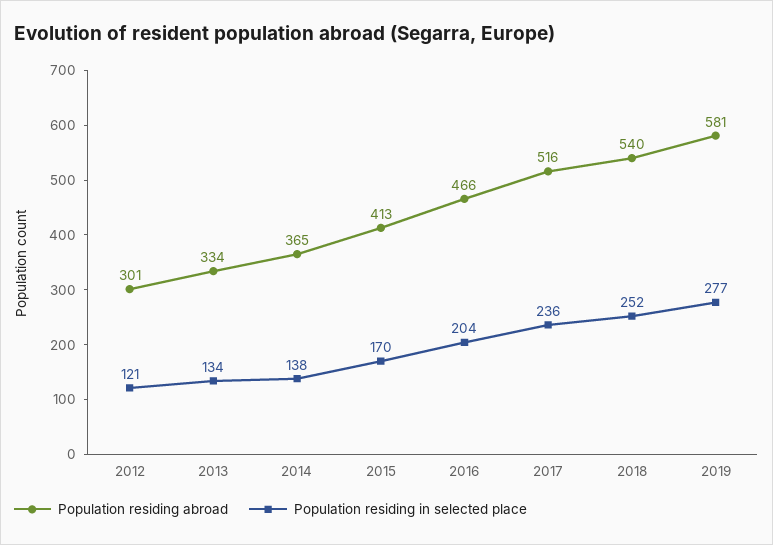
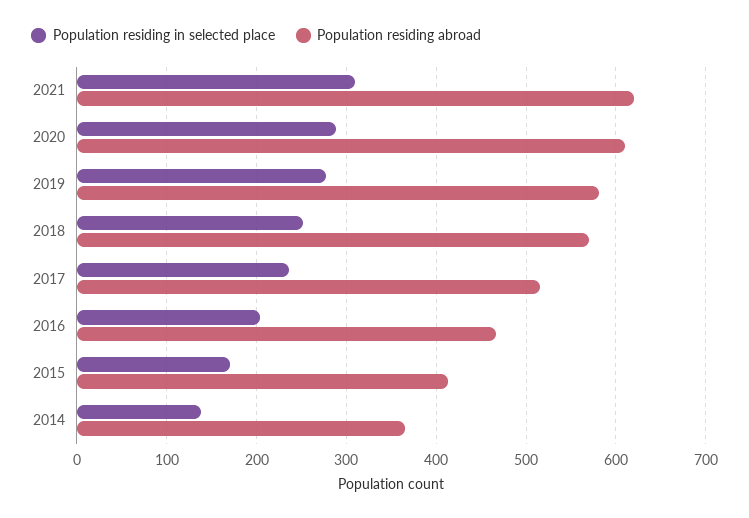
Population residing abroad, 2012: 301 -> none
Population residing in selected place, 2012: 121 -> none
Population residing abroad, 2013: 334 -> none
Population residing in selected place, 2013: 134 -> none
Population residing abroad, 2018: 540 -> 570
Population residing in selected place, 2021: none -> 310
Population residing abroad, 2021: none -> 620
Population residing in selected place, 2020: none -> 290
Population residing abroad, 2020: none -> 610

